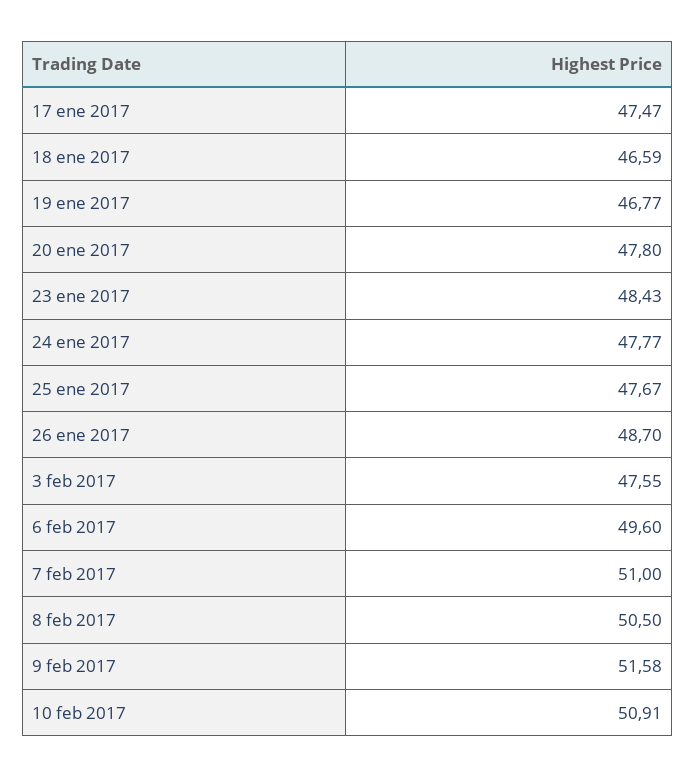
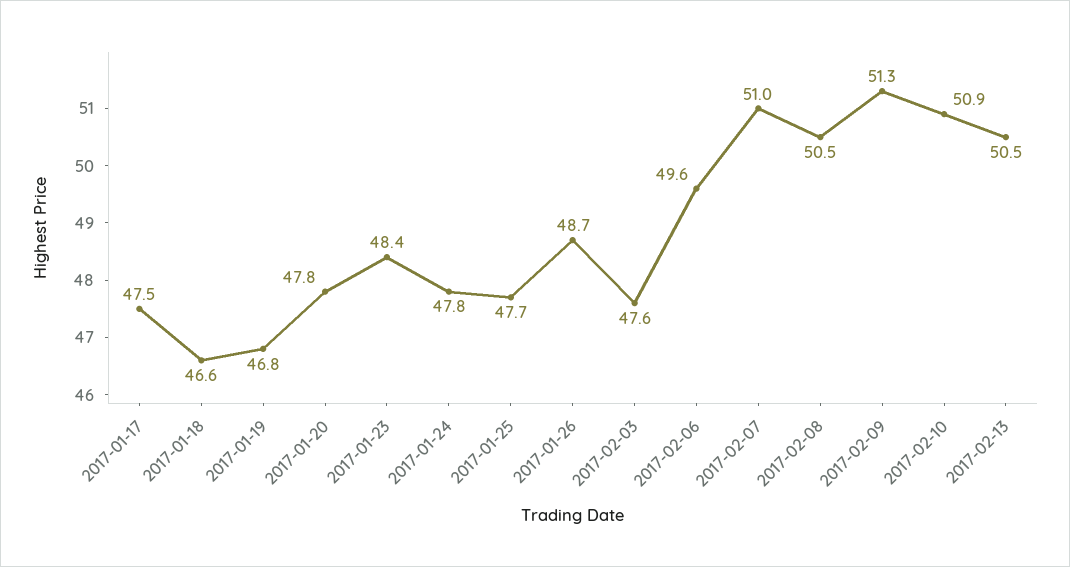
9 feb 2017: 51.58 -> 51.3
2017-02-13: none -> 50.5

